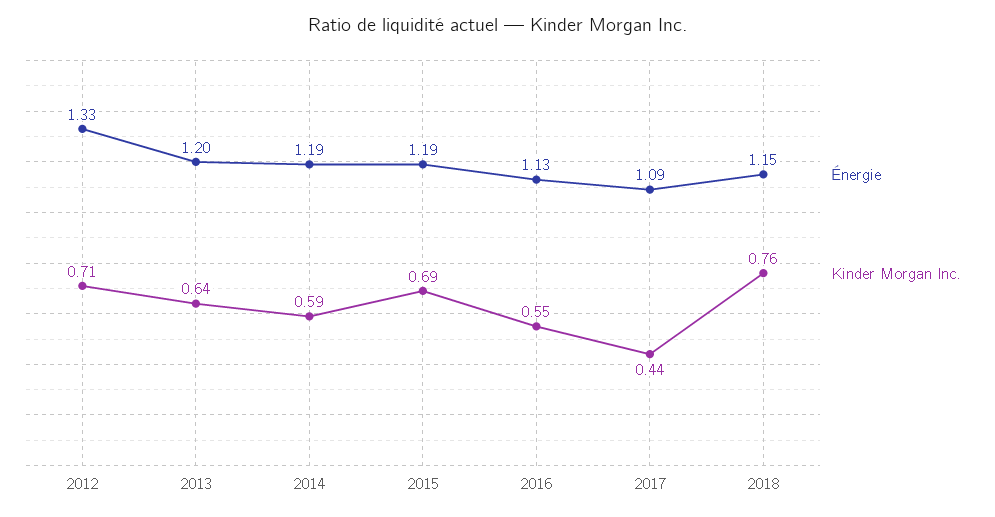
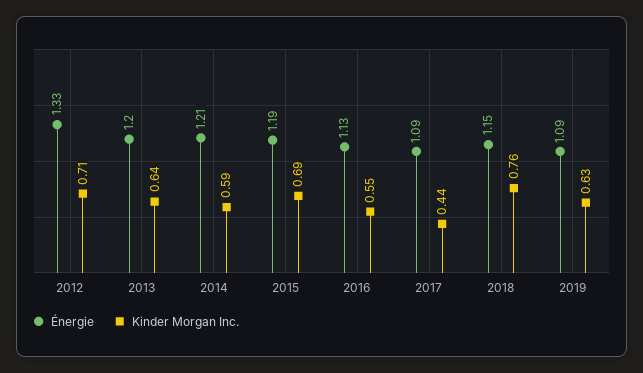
Énergie, 2014: 1.19 -> 1.21
Énergie, 2019: none -> 1.09
Kinder Morgan Inc., 2019: none -> 0.63

